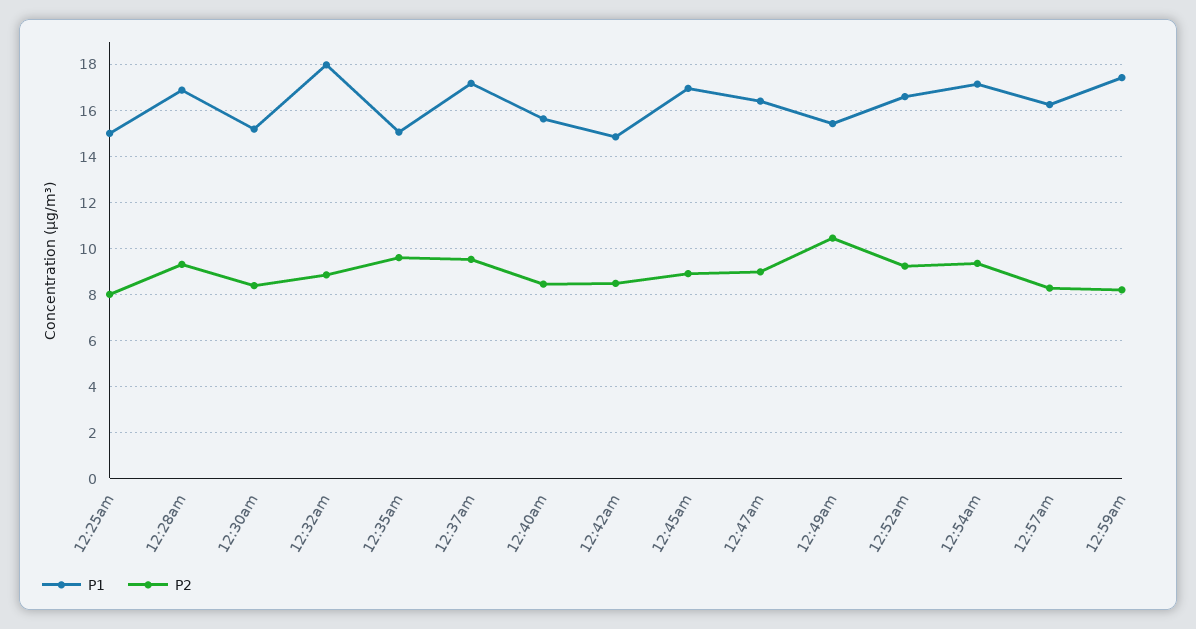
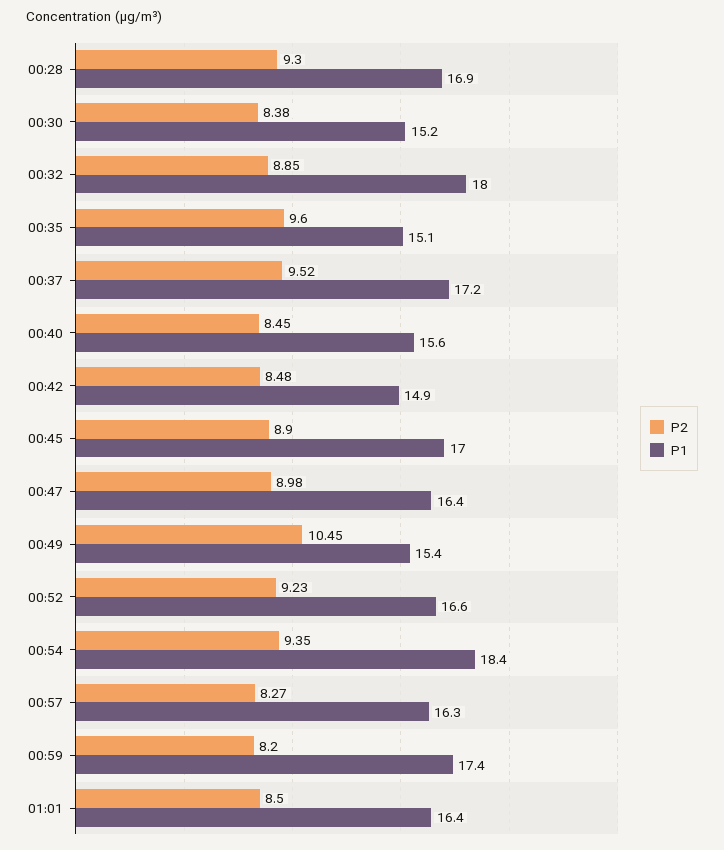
P1, 12:25am: 15 -> none
P2, 12:25am: 8 -> none
P1, 12:54am: 17 -> 18.4
P2, 01:01: none -> 8.5
P1, 01:01: none -> 16.4

